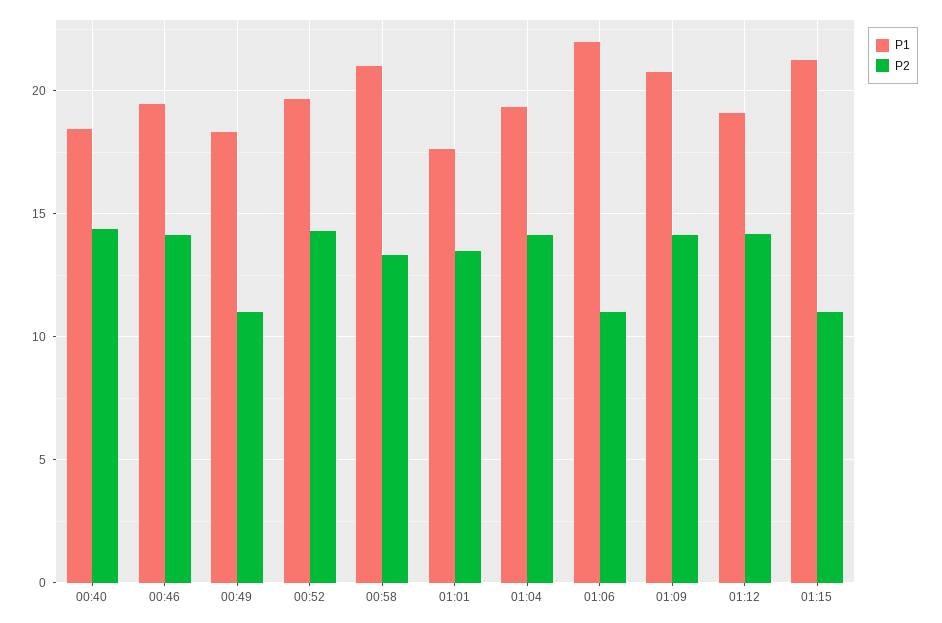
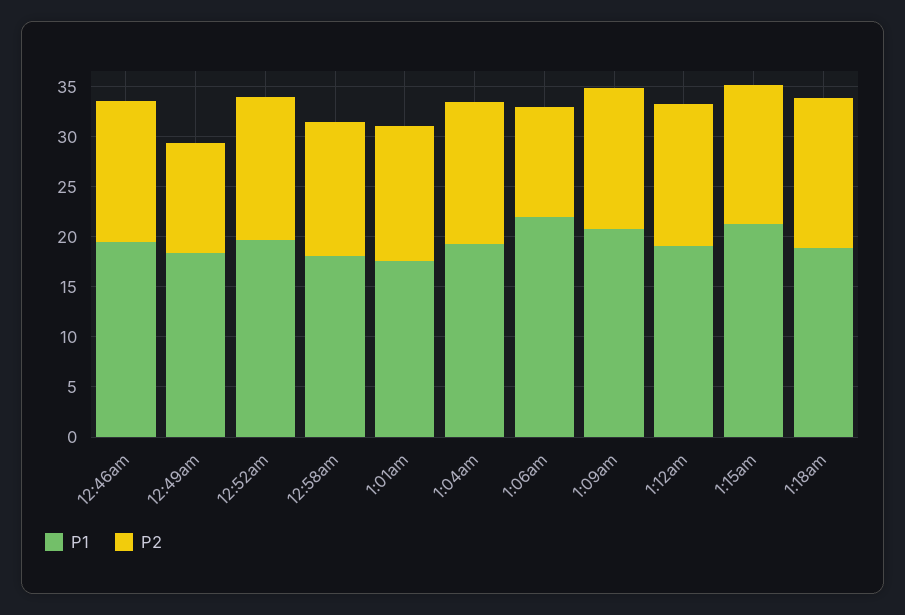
P1, 00:40: 18.5 -> none
P2, 00:40: 14.5 -> none
P1, 00:58: 21 -> 18
P2, 01:15: 11 -> 14
P1, 1:18am: none -> 19
P2, 1:18am: none -> 15

